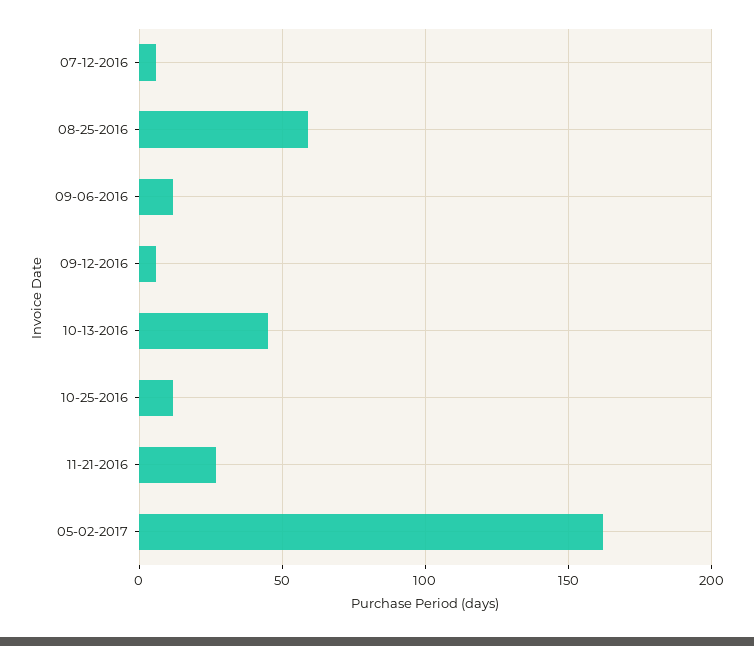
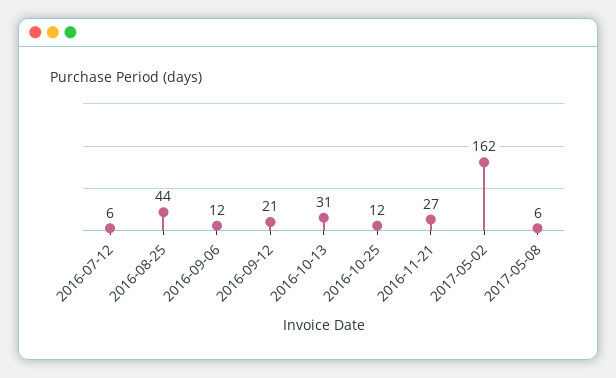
08-25-2016: 60 -> 44
09-12-2016: 5 -> 21
10-13-2016: 45 -> 31
2017-05-08: none -> 6

